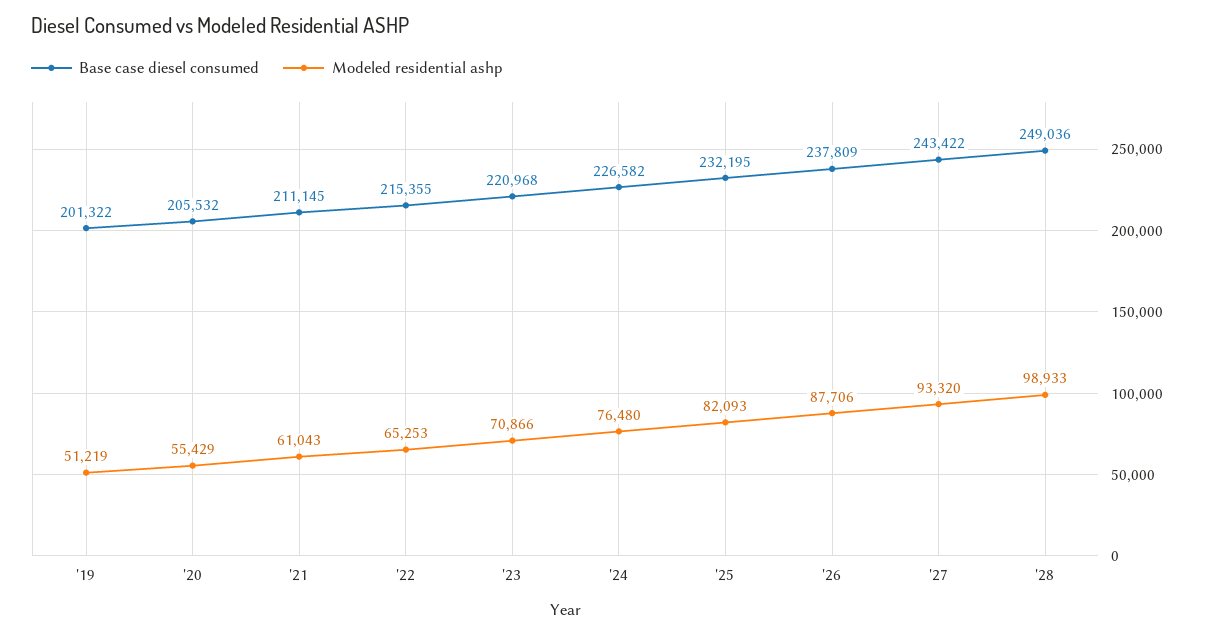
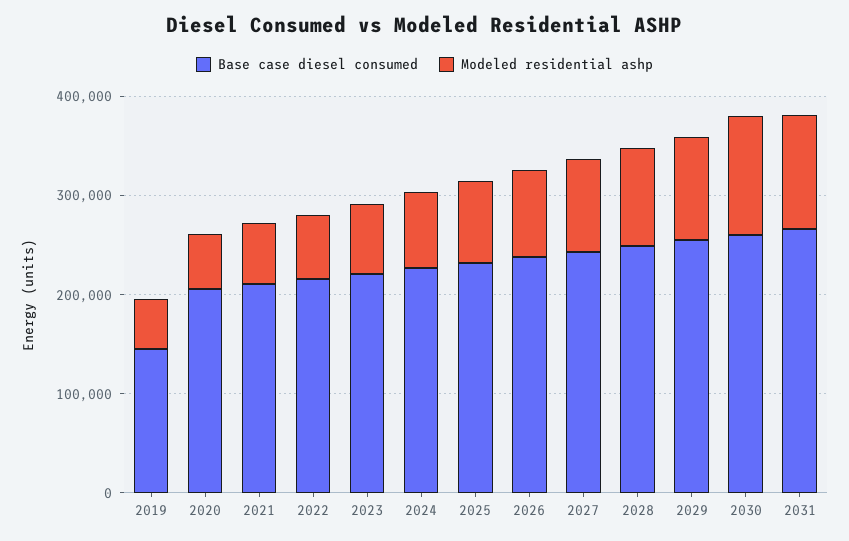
Base case diesel consumed, '19: 201322 -> 140000
Base case diesel consumed, 2029: none -> 260000
Modeled residential ashp, 2029: none -> 100000
Base case diesel consumed, 2030: none -> 260000
Modeled residential ashp, 2030: none -> 120000
Base case diesel consumed, 2031: none -> 260000
Modeled residential ashp, 2031: none -> 120000

